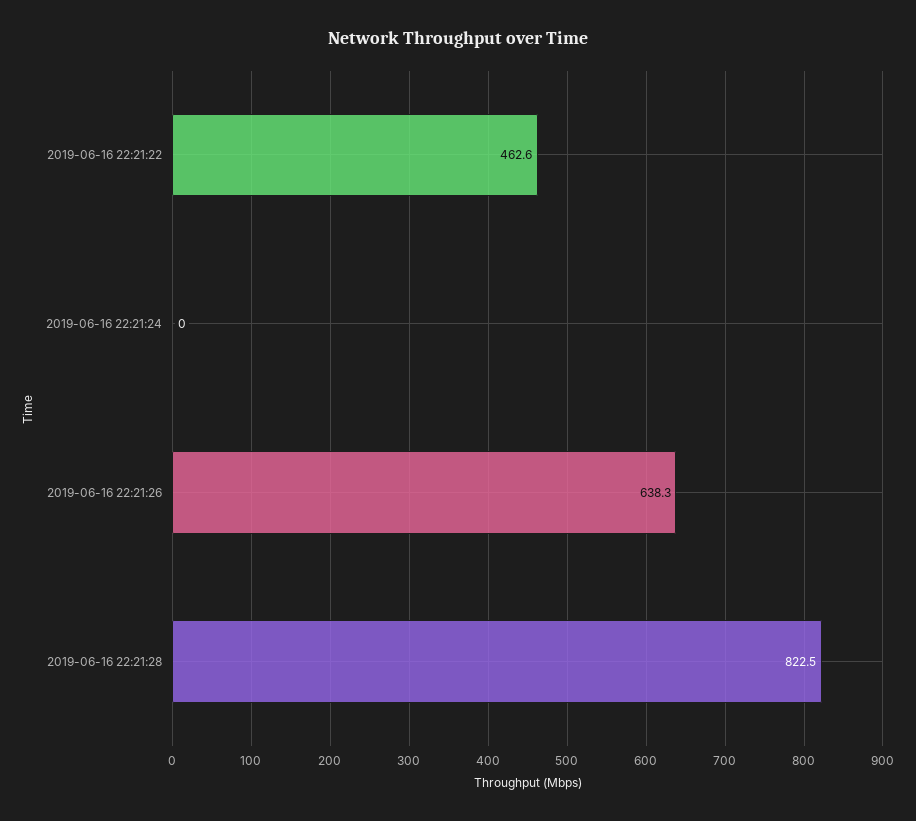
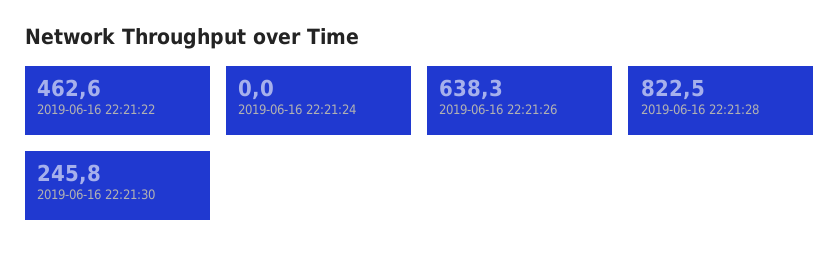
2019-06-16 22:21:30: none -> 245.8

